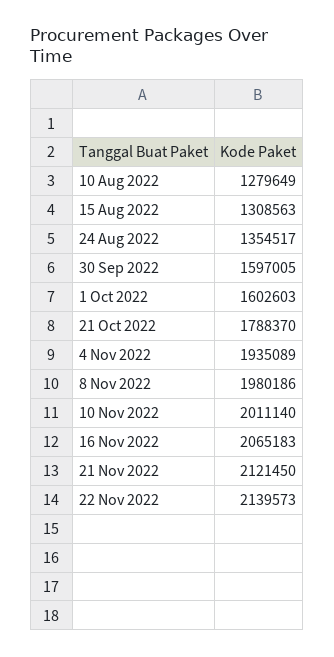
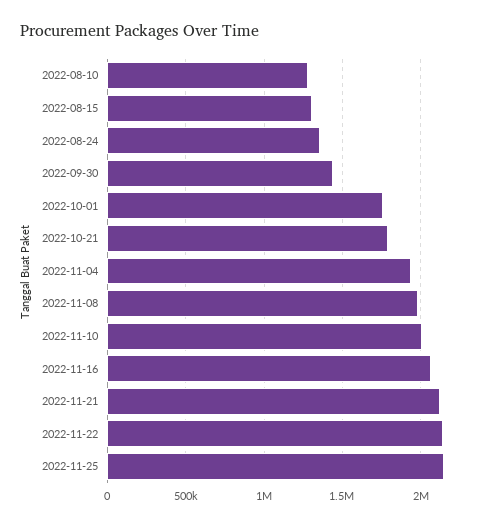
30 Sep 2022: 1597005 -> 1450000
1 Oct 2022: 1602603 -> 1750000
2022-11-25: none -> 2150000

